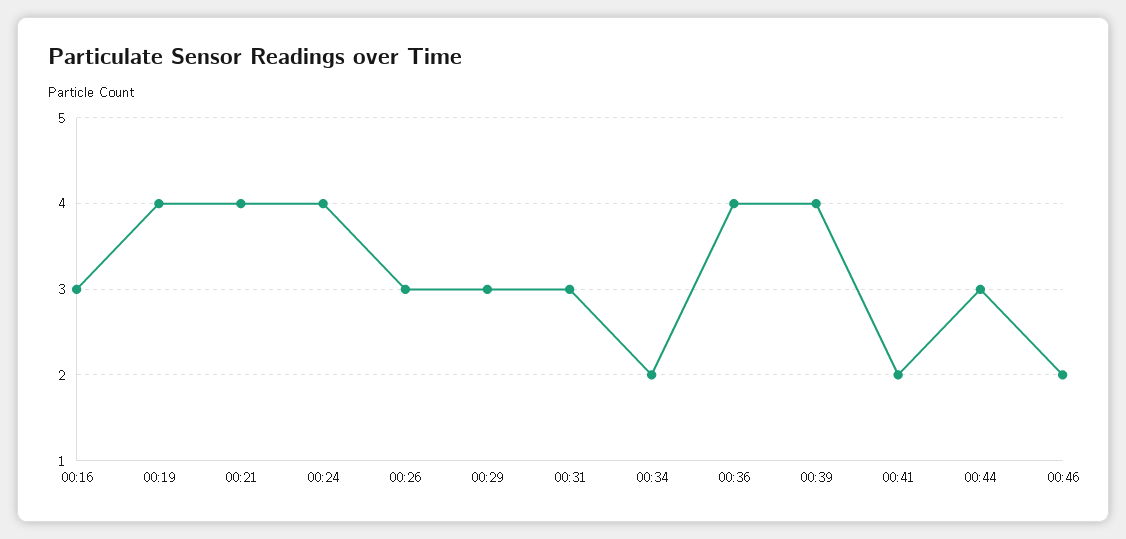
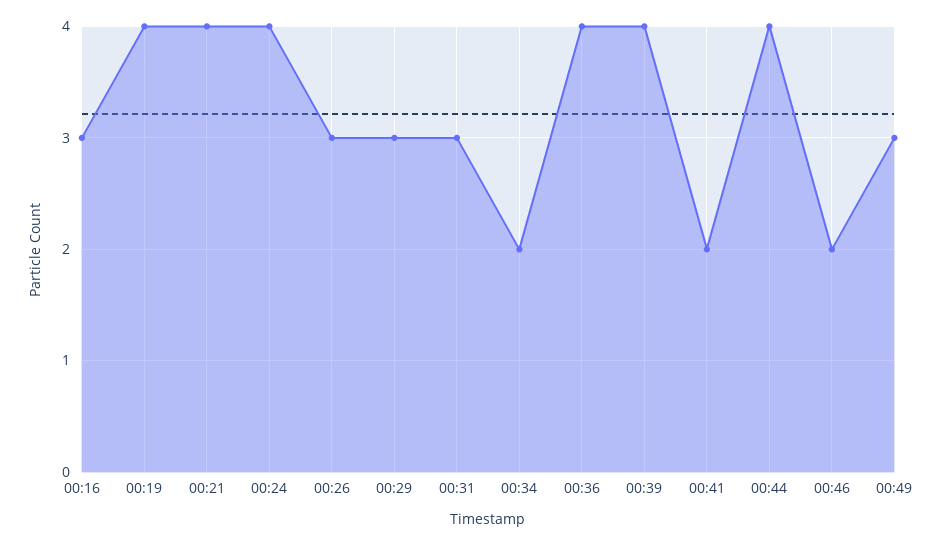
00:44: 3 -> 4
00:49: none -> 3

